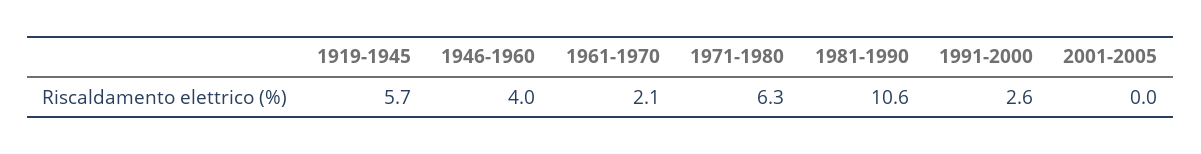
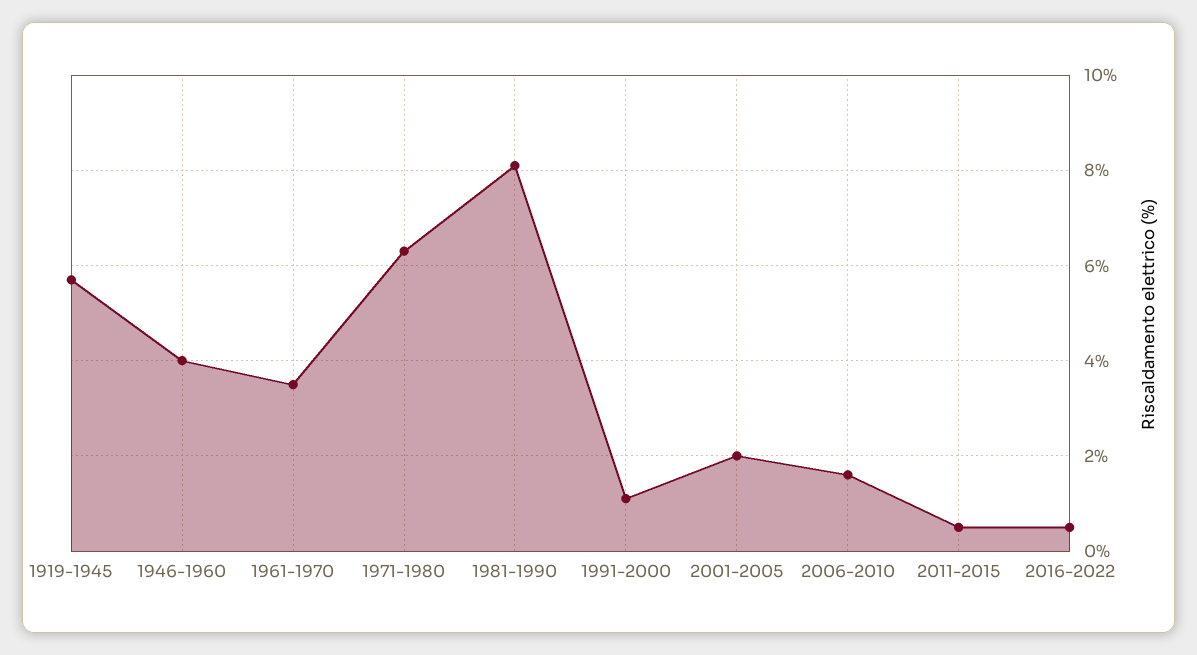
1961-1970: 2.1 -> 3.5
1981-1990: 10.6 -> 8
1991-2000: 2.6 -> 1
2001-2005: 0 -> 2
2006-2010: none -> 1.5
2011-2015: none -> 0.5
2016-2022: none -> 0.5

